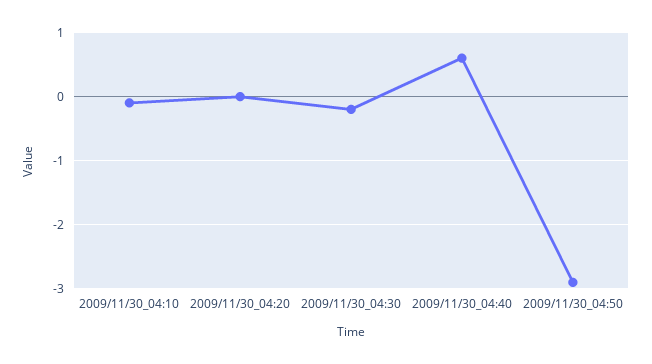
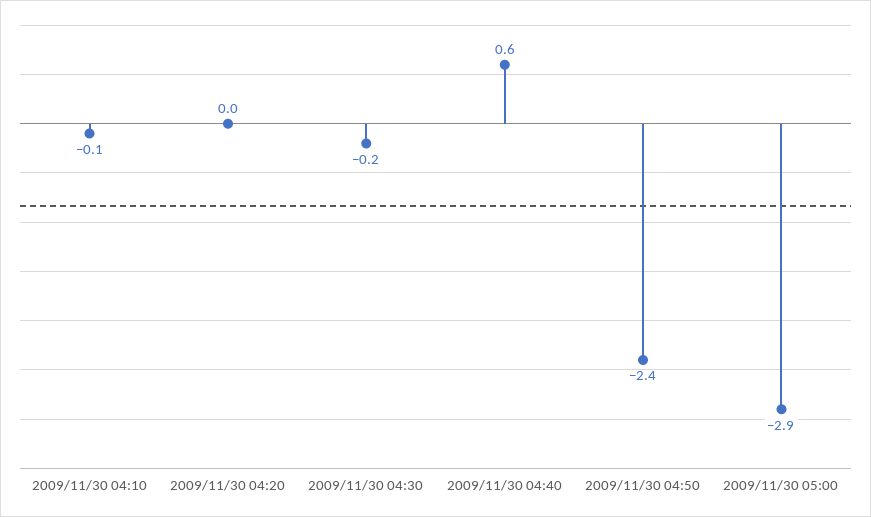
2009/11/30_04:50: -2.9 -> -2.4
2009/11/30 05:00: none -> -2.9

